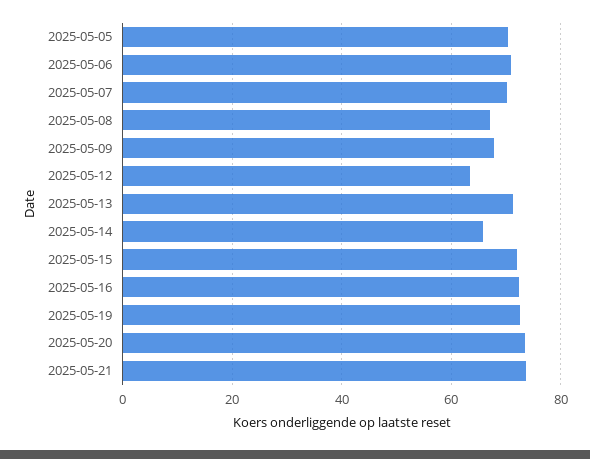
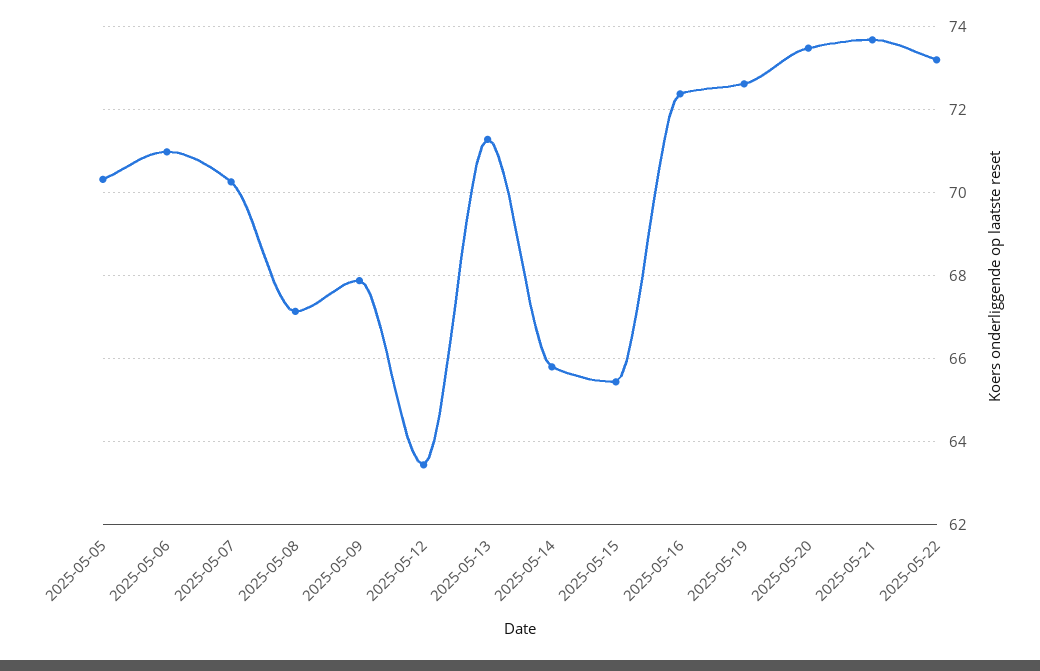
2025-05-15: 72 -> 65.4
2025-05-22: none -> 73.2

